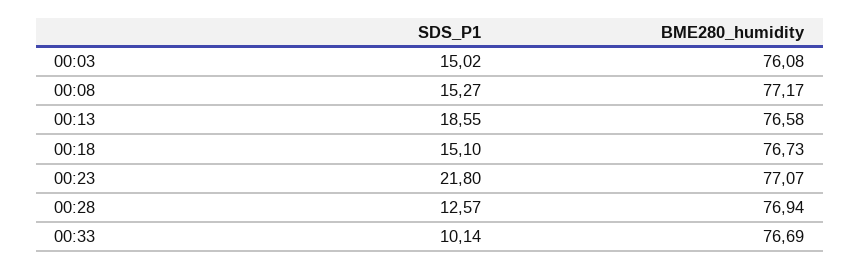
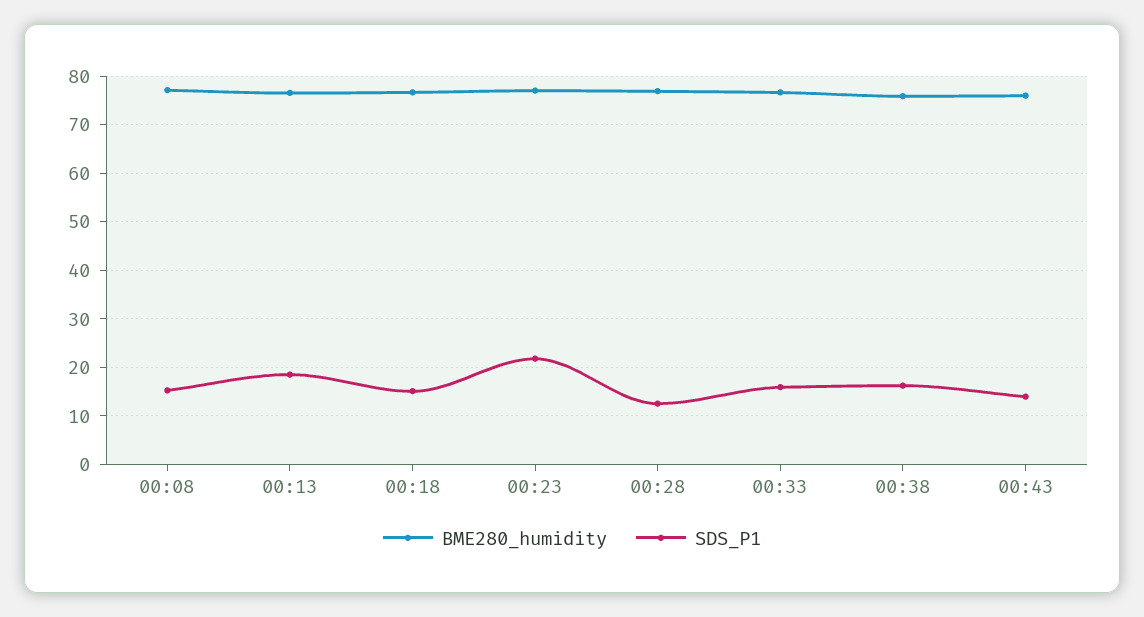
SDS_P1, 00:03: 15.02 -> none
BME280_humidity, 00:03: 76.08 -> none
SDS_P1, 00:33: 10.14 -> 16
BME280_humidity, 00:38: none -> 76
SDS_P1, 00:38: none -> 16
BME280_humidity, 00:43: none -> 76
SDS_P1, 00:43: none -> 14

